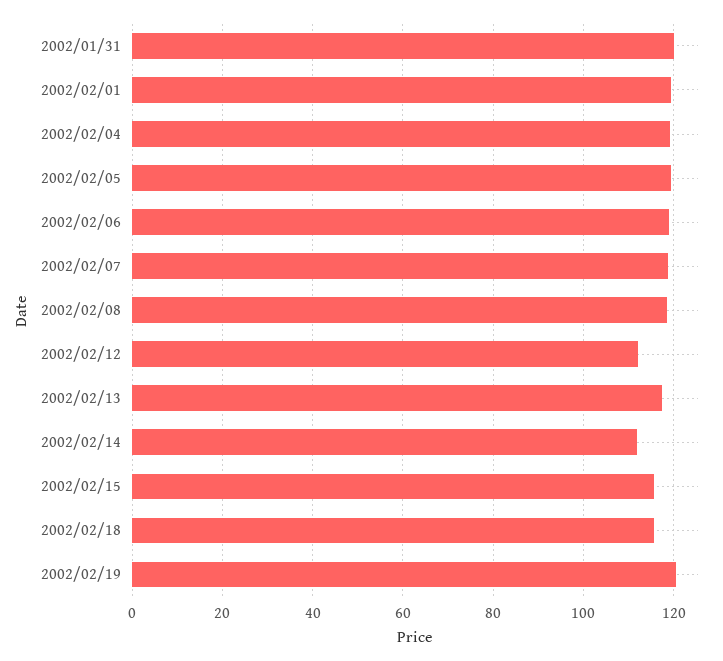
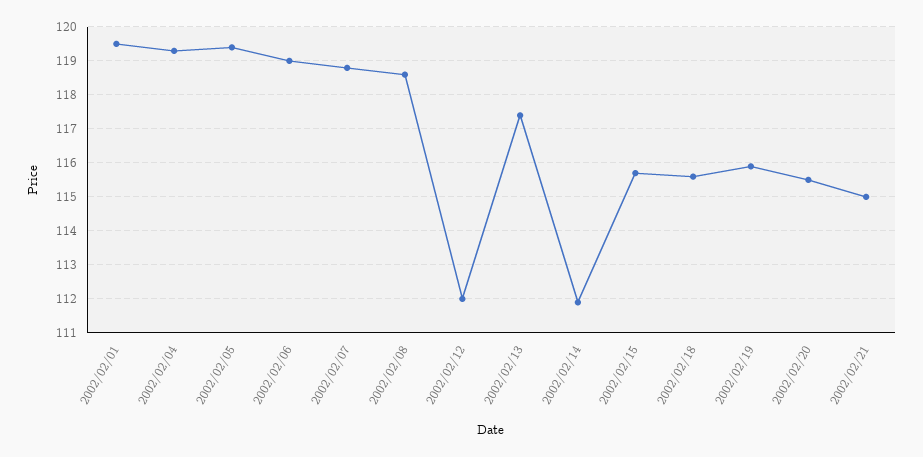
2002/01/31: 120 -> none
2002/02/19: 120 -> 116
2002/02/20: none -> 115.5
2002/02/21: none -> 115

